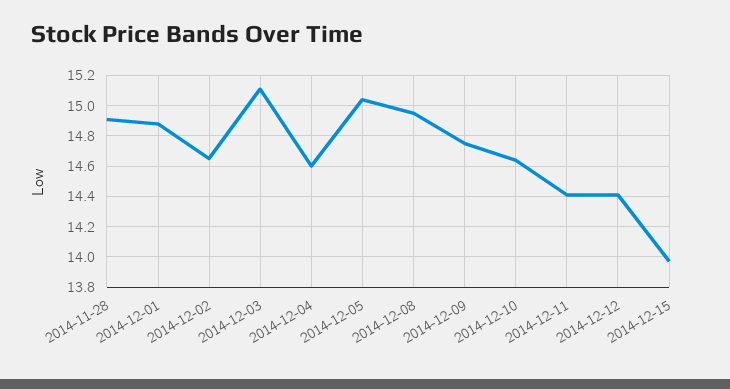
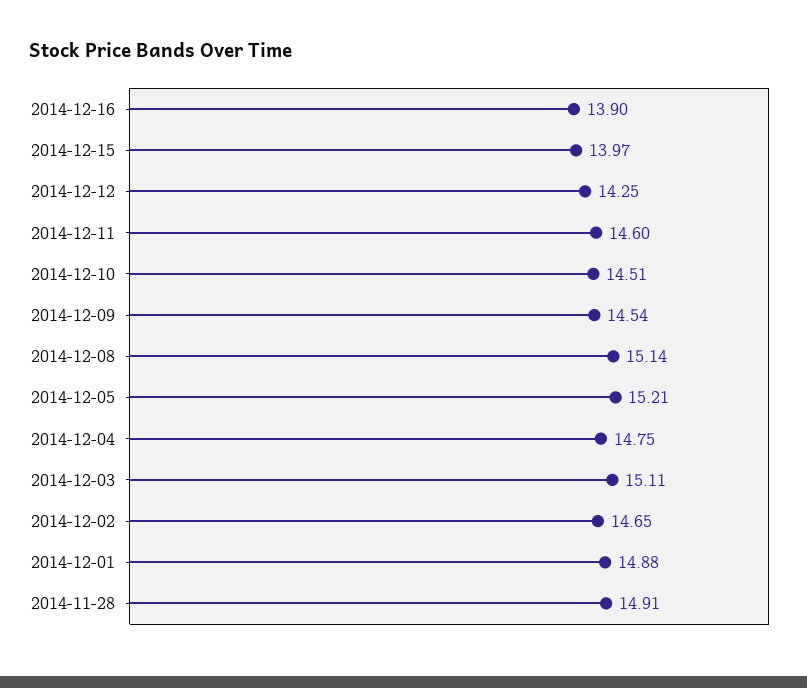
2014-12-04: 14.6 -> 14.75
2014-12-05: 15.05 -> 15.21
2014-12-08: 14.95 -> 15.14
2014-12-09: 14.75 -> 14.54
2014-12-10: 14.65 -> 14.51
2014-12-11: 14.4 -> 14.6
2014-12-12: 14.4 -> 14.25
2014-12-16: none -> 13.9

